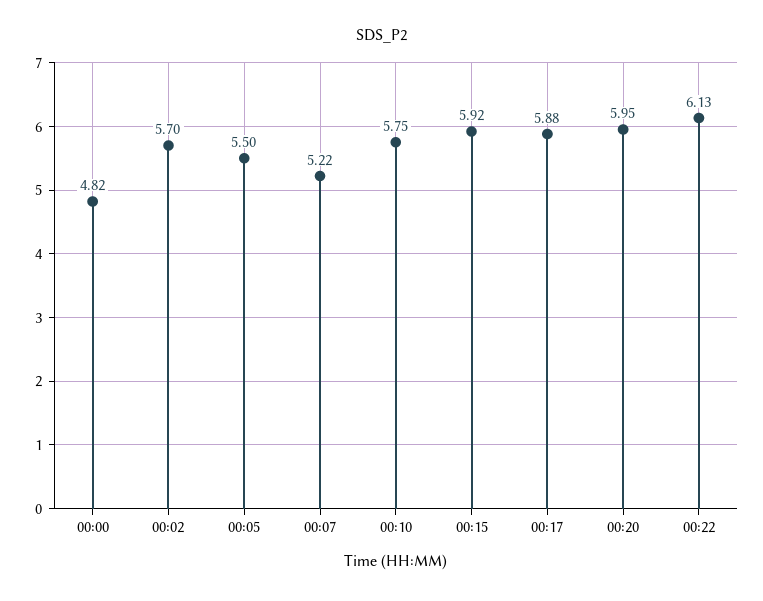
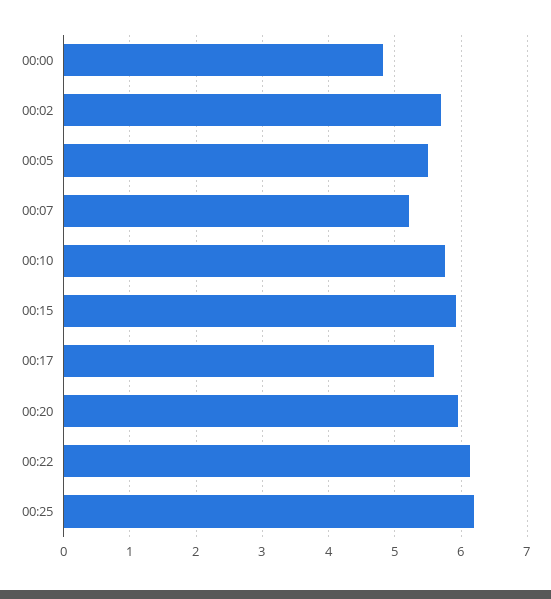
00:17: 5.88 -> 5.6
00:25: none -> 6.2

